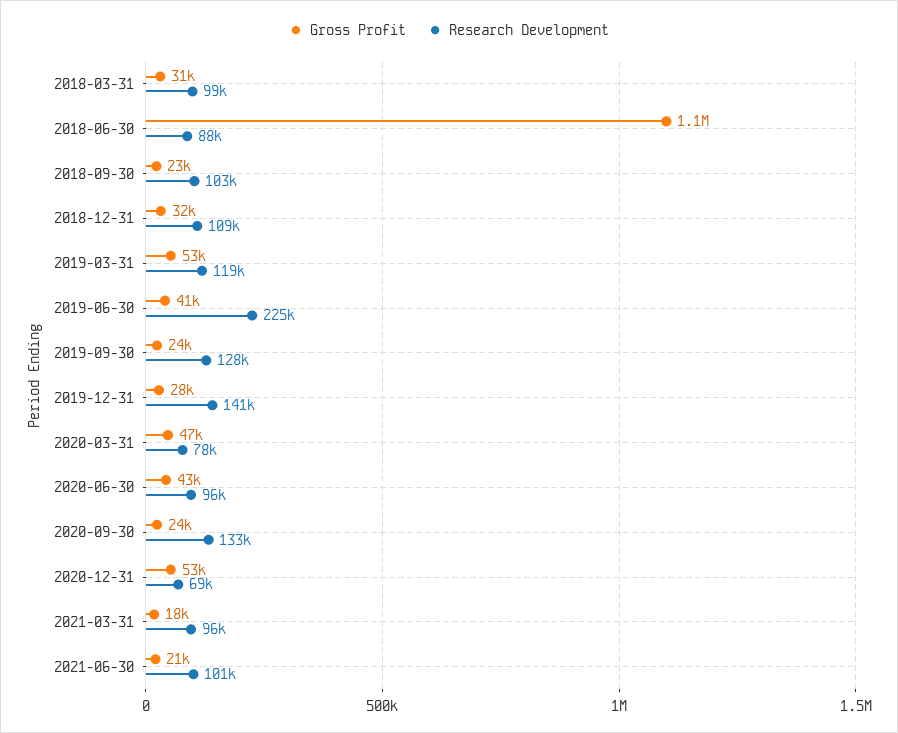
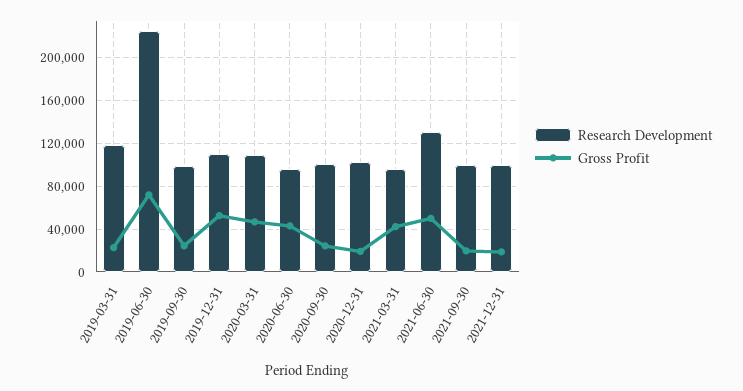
Gross Profit, 2018-03-31: 31000 -> none
Research Development, 2018-03-31: 99000 -> none
Gross Profit, 2018-06-30: 1100000 -> none
Research Development, 2018-06-30: 88000 -> none
Gross Profit, 2018-09-30: 23000 -> none
Research Development, 2018-09-30: 103000 -> none
Gross Profit, 2018-12-31: 32000 -> none
Research Development, 2018-12-31: 109000 -> none
Gross Profit, 2019-03-31: 53000 -> 20000
Gross Profit, 2019-06-30: 41000 -> 70000
Research Development, 2019-09-30: 128000 -> 100000
Gross Profit, 2019-12-31: 28000 -> 50000
Research Development, 2019-12-31: 141000 -> 110000
Research Development, 2020-03-31: 78000 -> 110000
Research Development, 2020-09-30: 133000 -> 100000
Gross Profit, 2020-12-31: 53000 -> 20000
Research Development, 2020-12-31: 69000 -> 100000
Gross Profit, 2021-03-31: 18000 -> 40000
Gross Profit, 2021-06-30: 21000 -> 50000
Research Development, 2021-06-30: 101000 -> 130000
Research Development, 2021-09-30: none -> 100000
Gross Profit, 2021-09-30: none -> 20000
Research Development, 2021-12-31: none -> 100000
Gross Profit, 2021-12-31: none -> 20000

